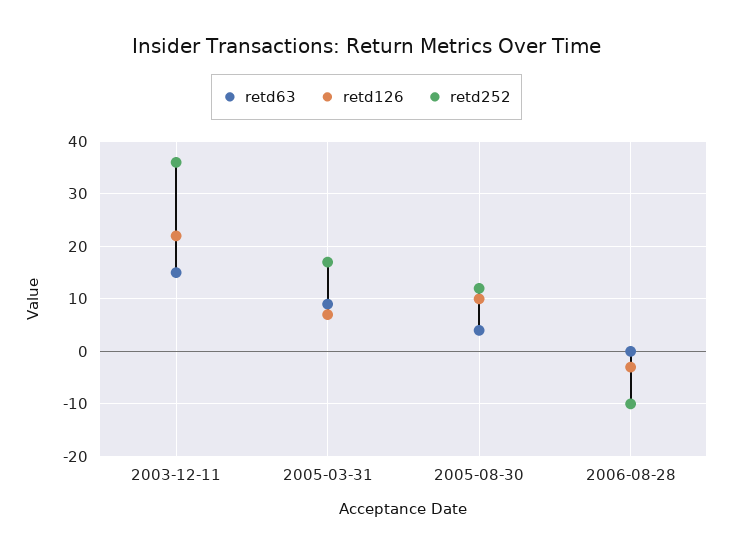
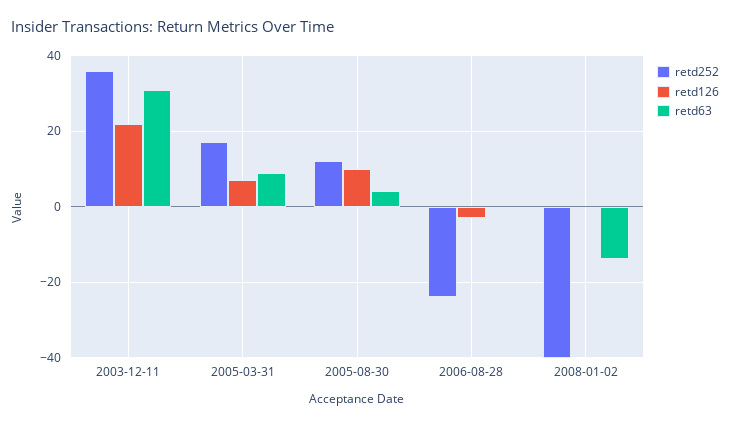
retd63, 2003-12-11: 15 -> 30
retd252, 2006-08-28: -10 -> -25
retd252, 2008-01-02: none -> -40
retd126, 2008-01-02: none -> 0
retd63, 2008-01-02: none -> -15

